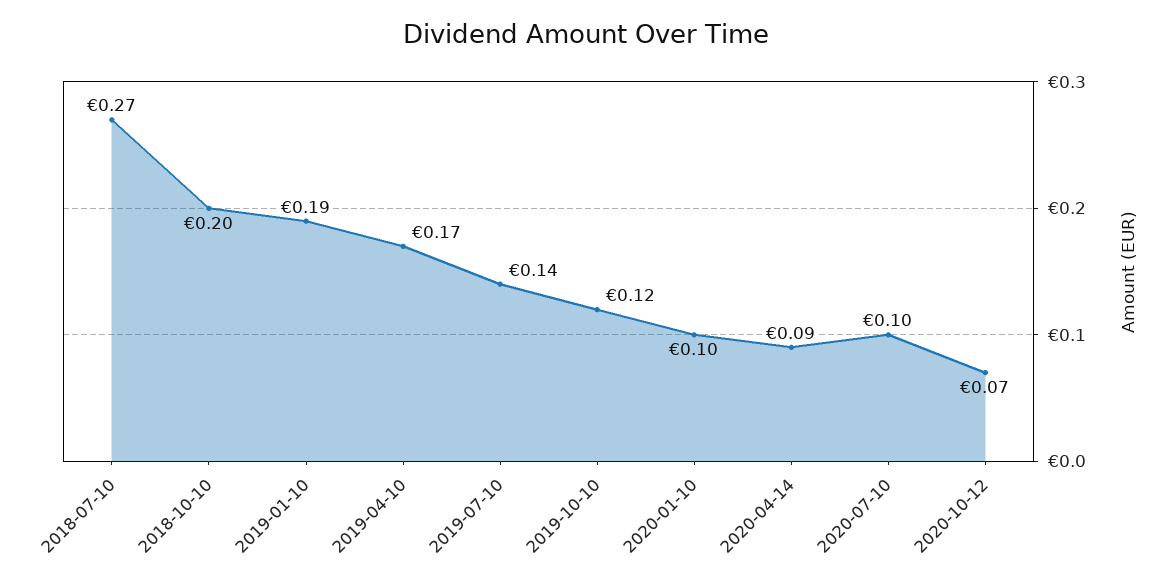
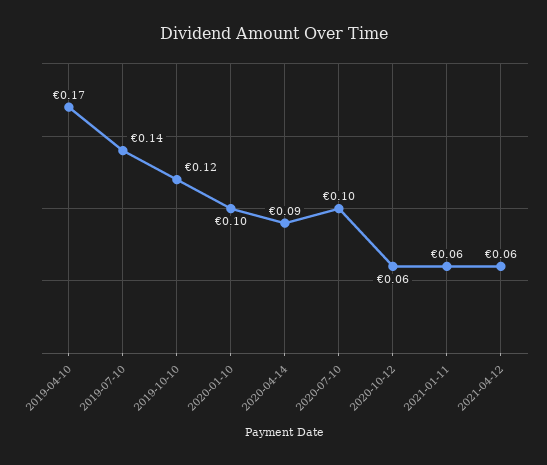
2018-07-10: 0.27 -> none
2018-10-10: 0.2 -> none
2019-01-10: 0.19 -> none
2020-10-12: 0.07 -> 0.06
2021-01-11: none -> 0.06
2021-04-12: none -> 0.06

